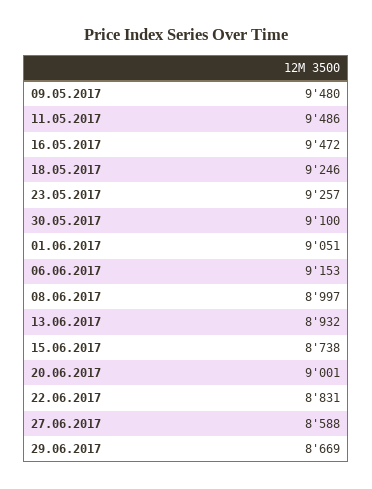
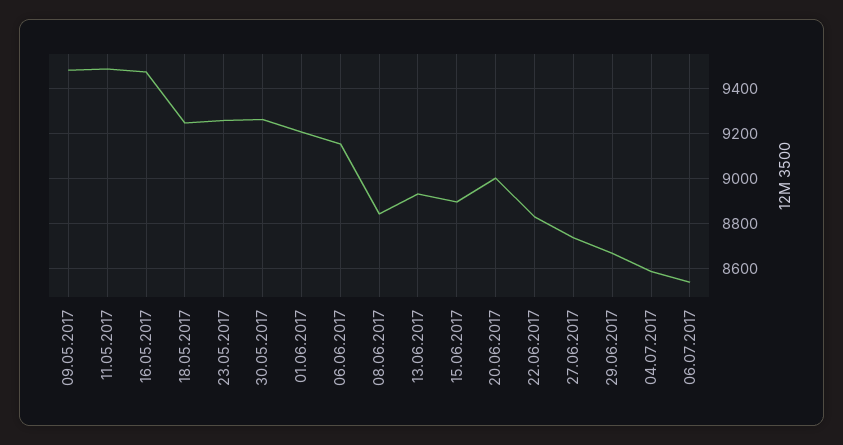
30.05.2017: 9100 -> 9250
01.06.2017: 9051 -> 9200
08.06.2017: 8997 -> 8850
15.06.2017: 8738 -> 8900
27.06.2017: 8588 -> 8750
04.07.2017: none -> 8600
06.07.2017: none -> 8550

